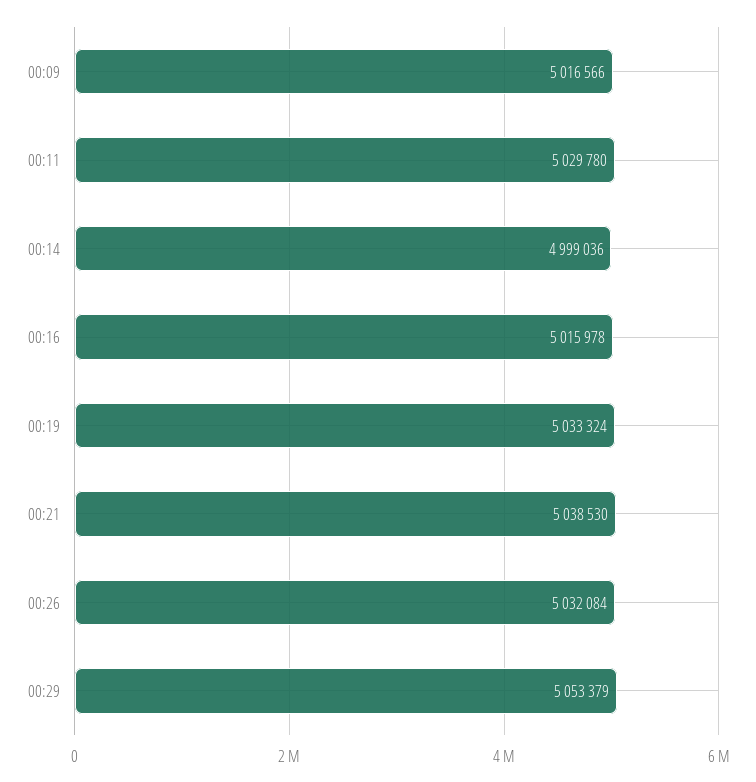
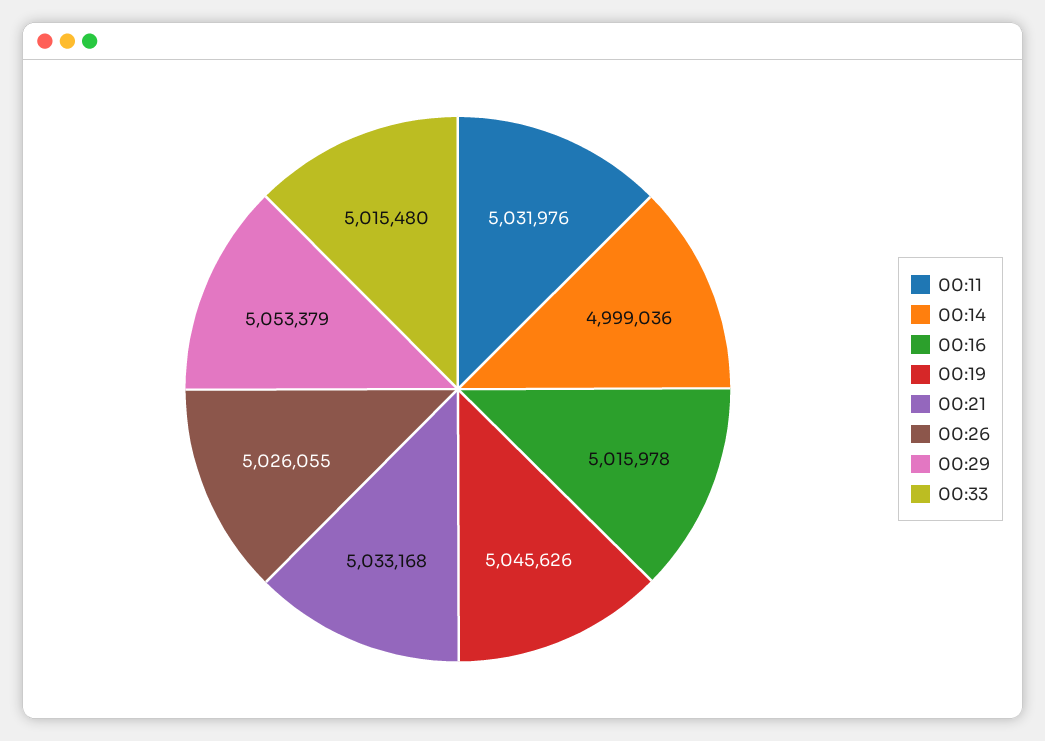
00:09: 5016566 -> none
00:11: 5029780 -> 5031976
00:19: 5033324 -> 5045626
00:21: 5038530 -> 5033168
00:26: 5032084 -> 5026055
00:33: none -> 5015480

